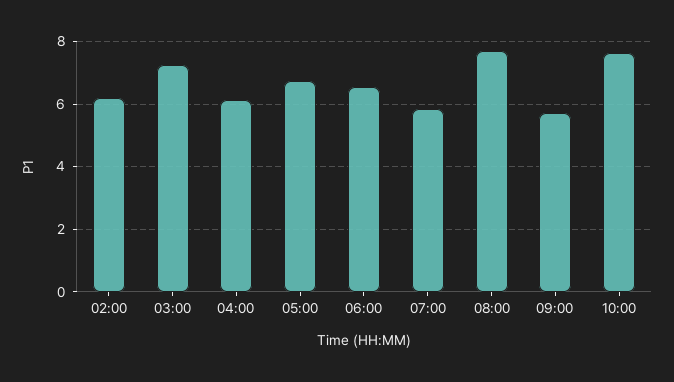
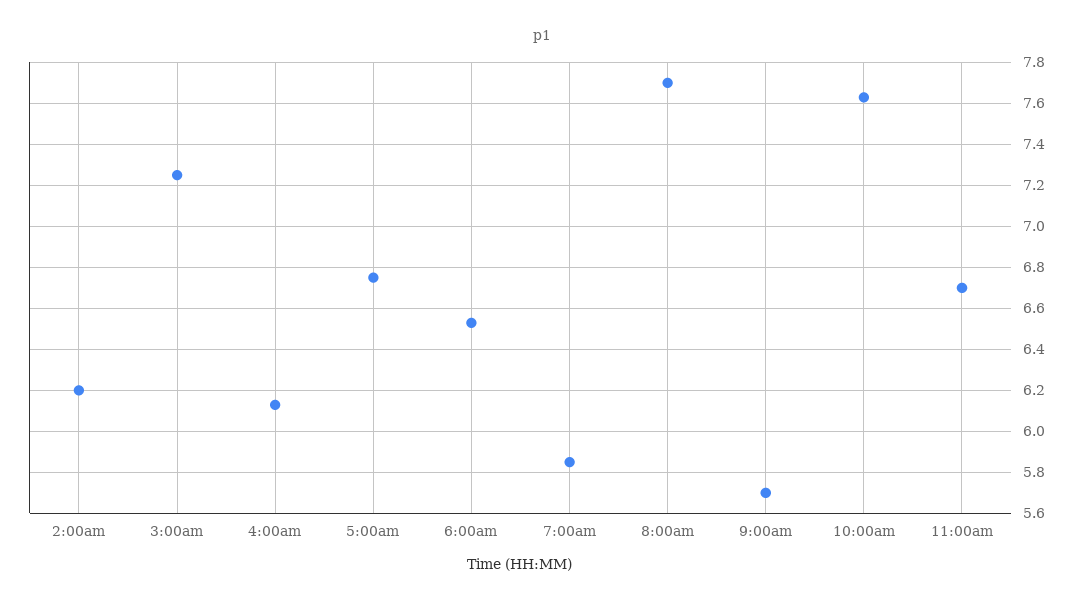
11:00am: none -> 6.7

